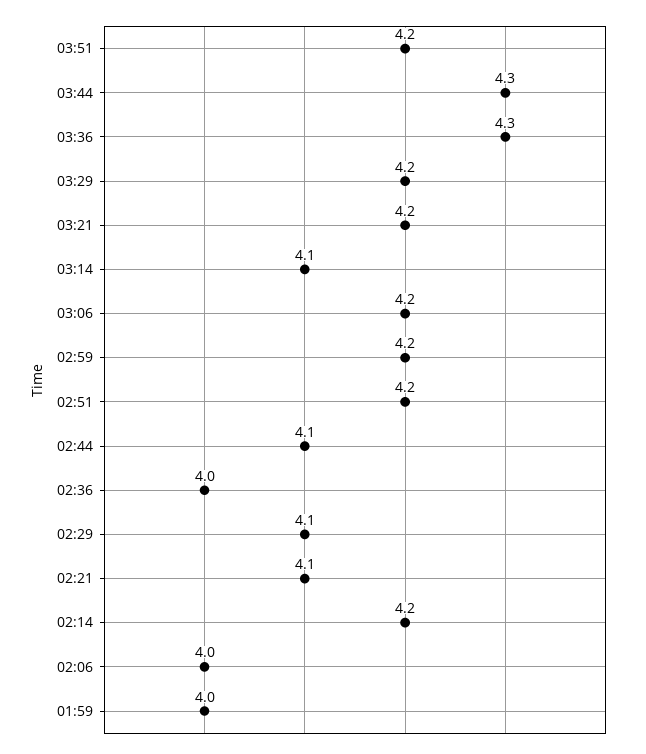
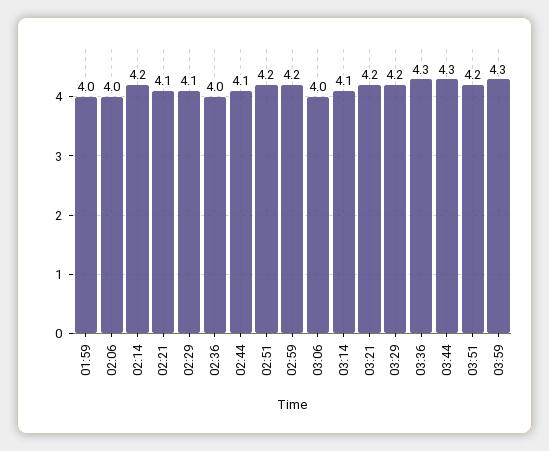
03:06: 4.2 -> 4
03:59: none -> 4.3

